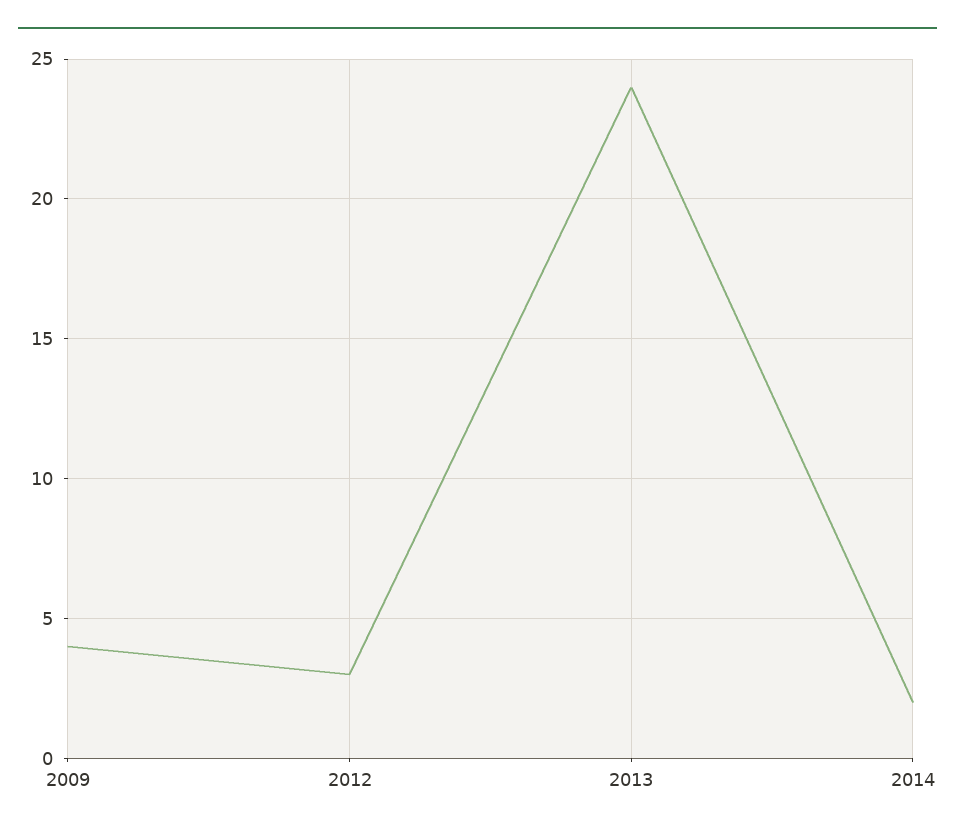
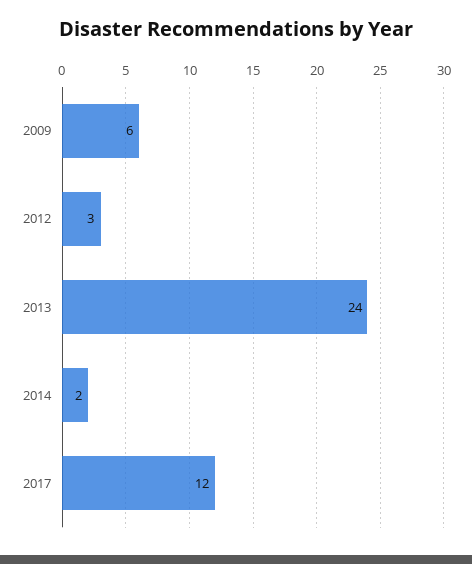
2009: 4 -> 6
2017: none -> 12

